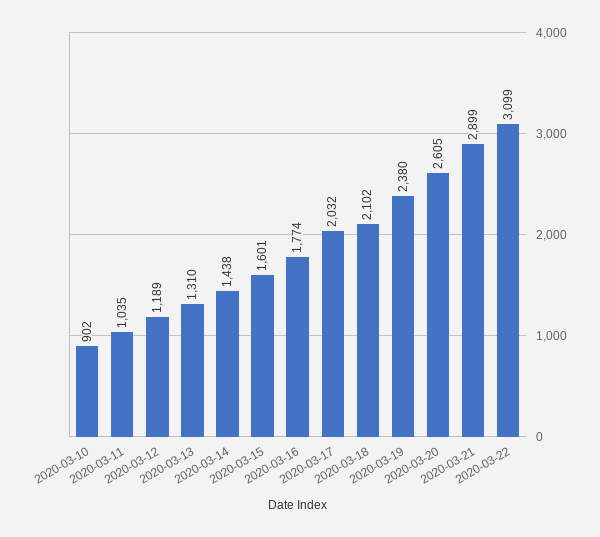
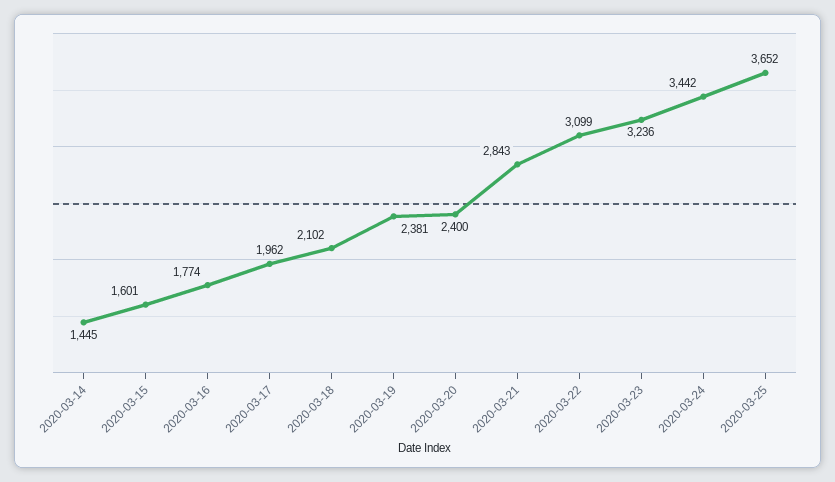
2020-03-10: 902 -> none
2020-03-11: 1035 -> none
2020-03-12: 1189 -> none
2020-03-13: 1310 -> none
2020-03-14: 1438 -> 1445
2020-03-17: 2032 -> 1962
2020-03-19: 2380 -> 2381
2020-03-20: 2605 -> 2400
2020-03-21: 2899 -> 2843
2020-03-23: none -> 3236
2020-03-24: none -> 3442
2020-03-25: none -> 3652

